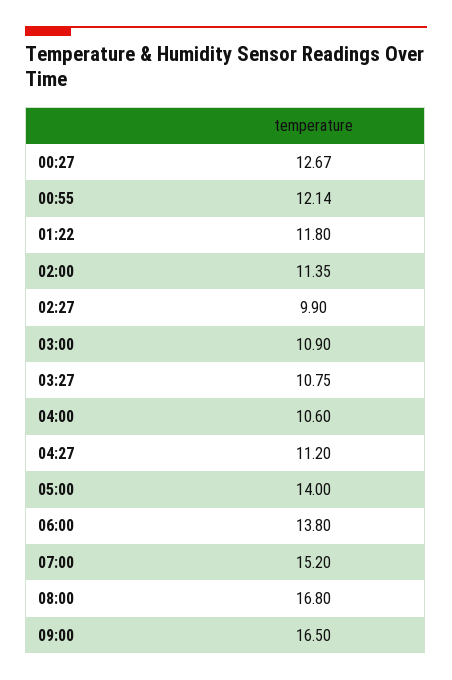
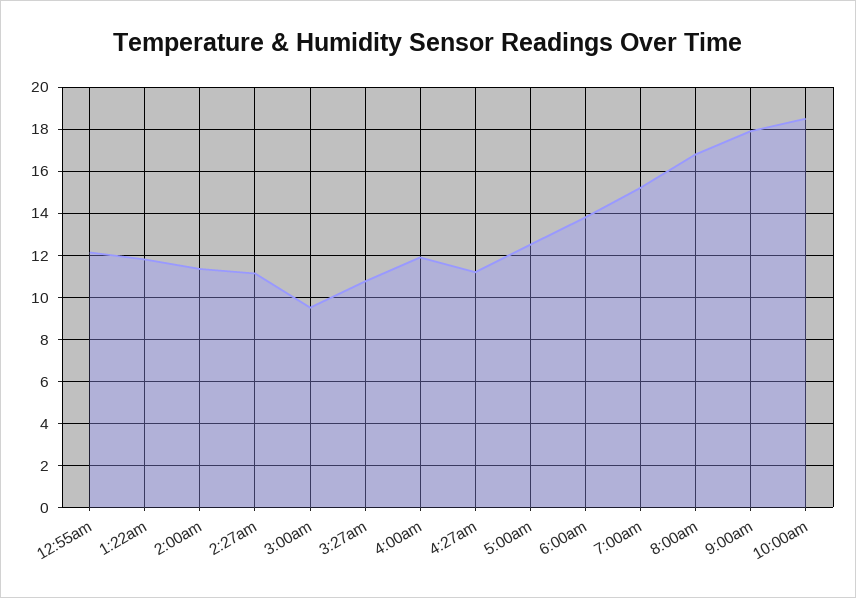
00:27: 12.67 -> none
02:27: 9.9 -> 11
03:00: 10.9 -> 9.5
04:00: 10.6 -> 12
05:00: 14 -> 12.5
09:00: 16.5 -> 18
10:00am: none -> 18.5

